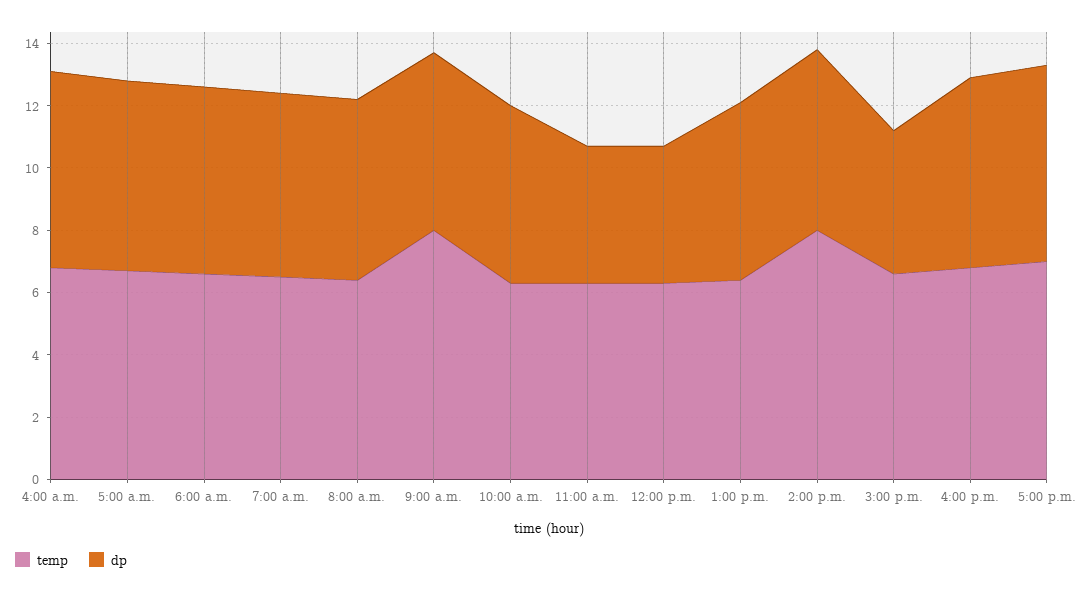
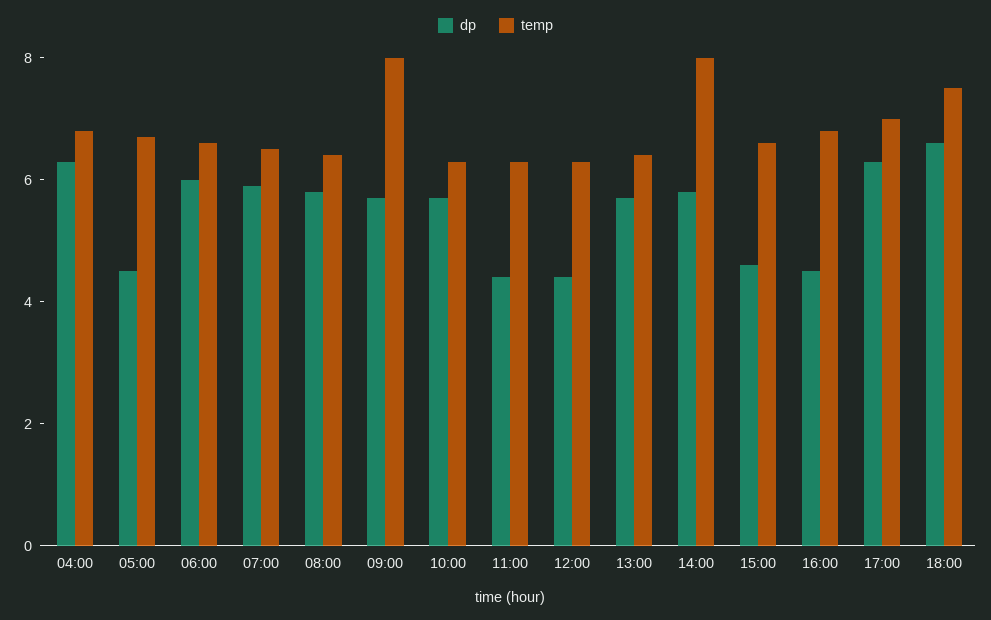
dp, 5:00 a.m.: 6 -> 4.5
dp, 4:00 p.m.: 6 -> 4.5
dp, 18:00: none -> 6.5
temp, 18:00: none -> 7.5

